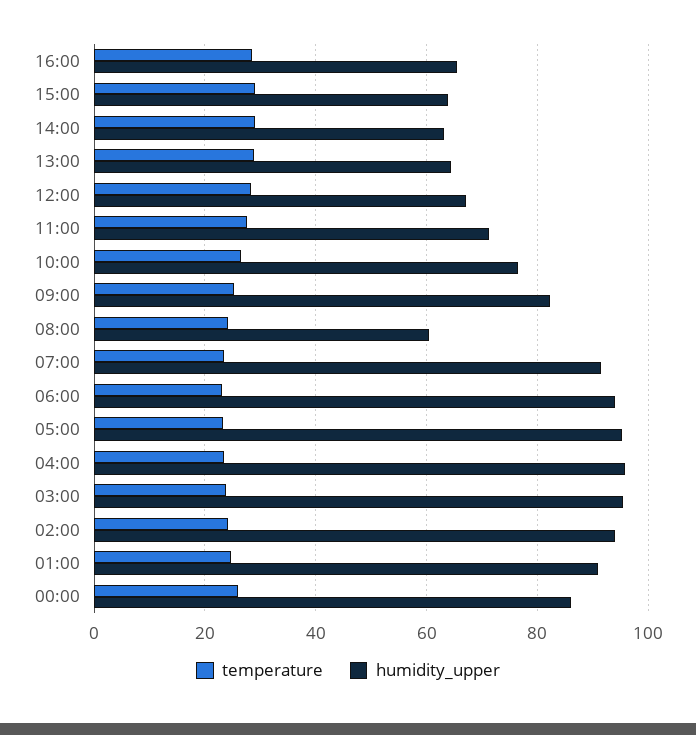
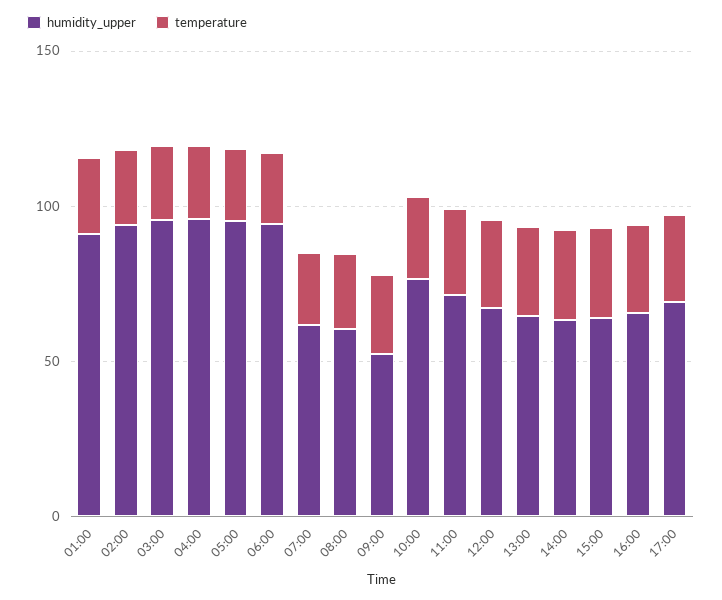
humidity_upper, 09:00: 82 -> 50
humidity_upper, 07:00: 92 -> 60
temperature, 00:00: 26 -> none
humidity_upper, 00:00: 86 -> none
humidity_upper, 17:00: none -> 70
temperature, 17:00: none -> 30

